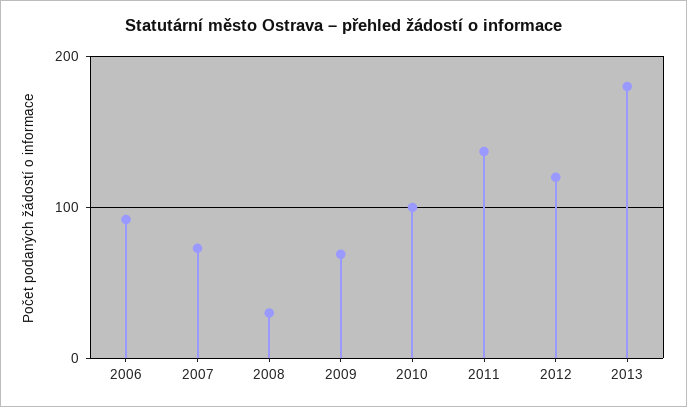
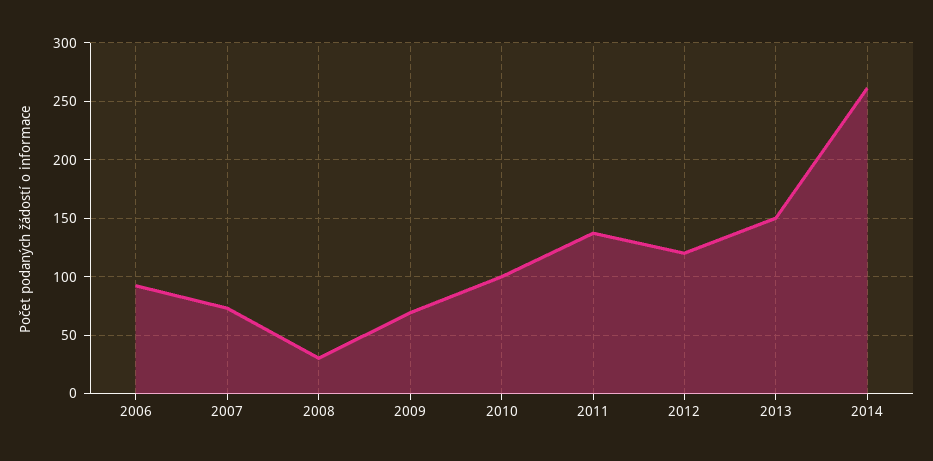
2013: 180 -> 150
2014: none -> 260

